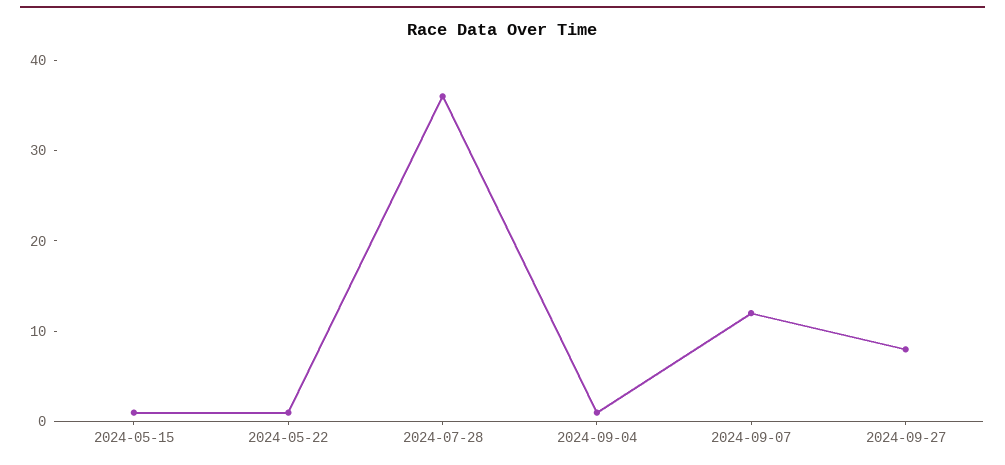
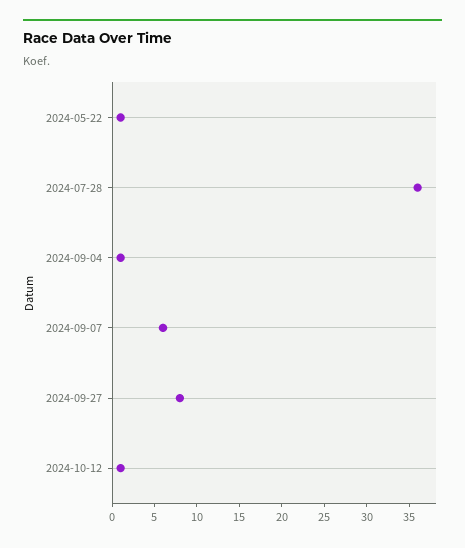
2024-05-15: 1 -> none
2024-09-07: 12 -> 6
2024-10-12: none -> 1

